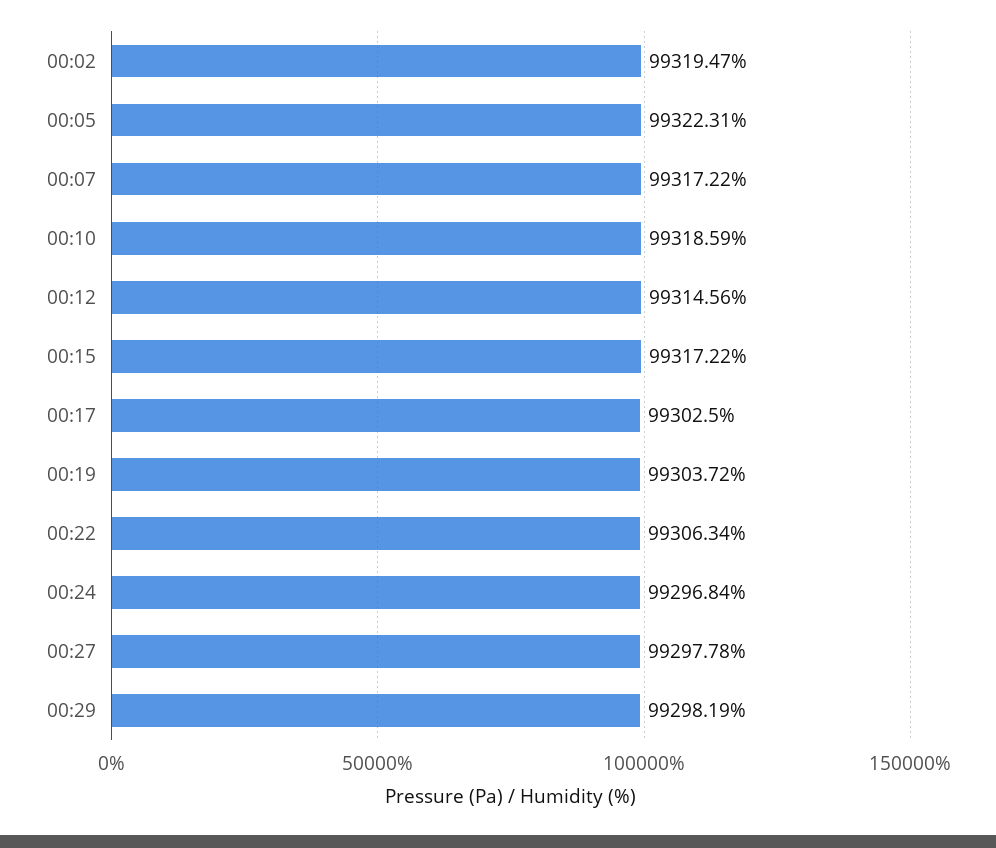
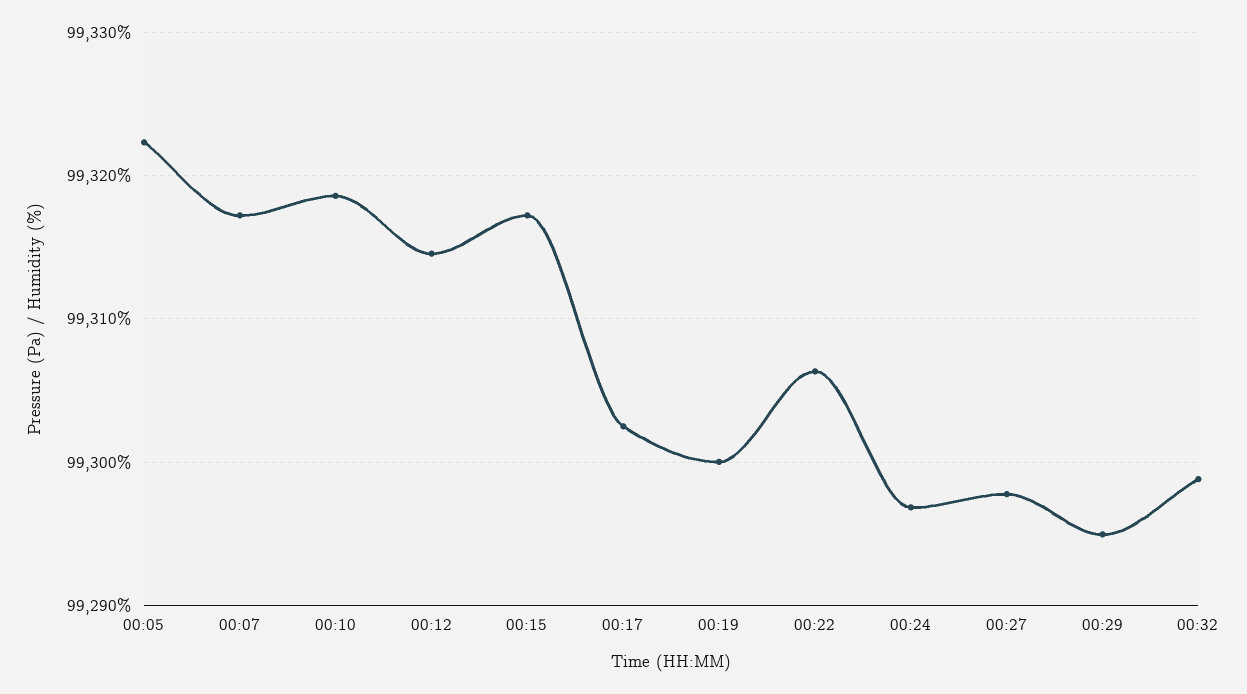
00:02: 99319.47 -> none
00:19: 99303.72 -> 99300
00:29: 99298.19 -> 99295
00:32: none -> 99299

